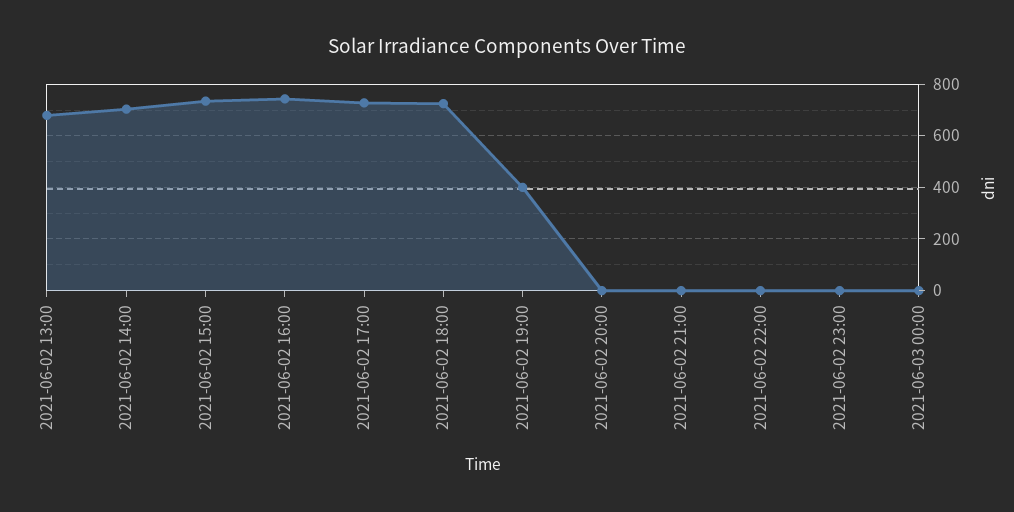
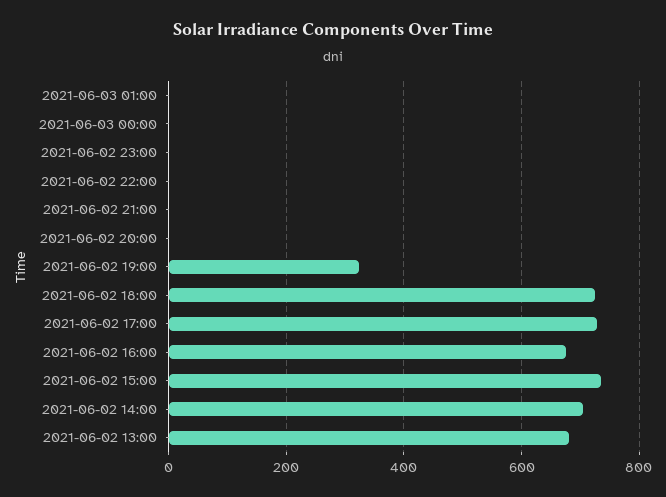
2021-06-02 16:00: 750 -> 680
2021-06-02 19:00: 400 -> 320
2021-06-03 01:00: none -> 0

